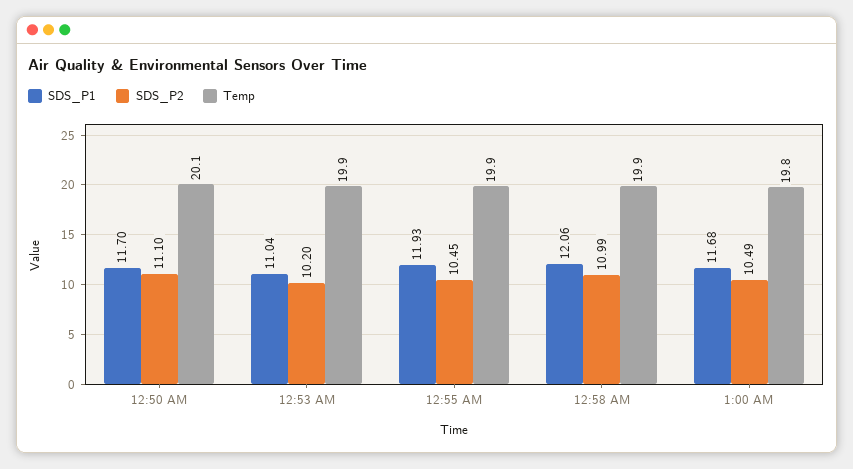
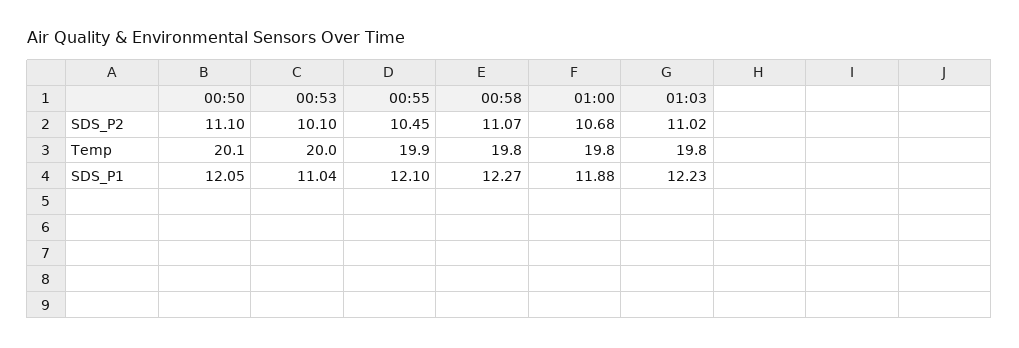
SDS_P1, 12:50 AM: 11.7 -> 12.05
SDS_P2, 12:53 AM: 10.2 -> 10.1
Temp, 12:53 AM: 19.9 -> 20
SDS_P1, 12:55 AM: 11.93 -> 12.1
SDS_P1, 12:58 AM: 12.06 -> 12.27
SDS_P2, 12:58 AM: 10.99 -> 11.07
Temp, 12:58 AM: 19.9 -> 19.8
SDS_P1, 1:00 AM: 11.68 -> 11.88
SDS_P2, 1:00 AM: 10.49 -> 10.68
SDS_P2, 01:03: none -> 11.02
Temp, 01:03: none -> 19.8
SDS_P1, 01:03: none -> 12.23

